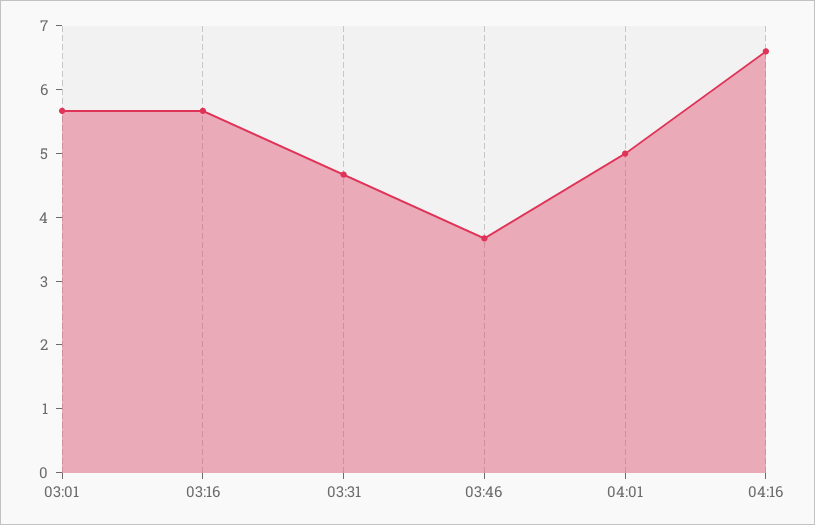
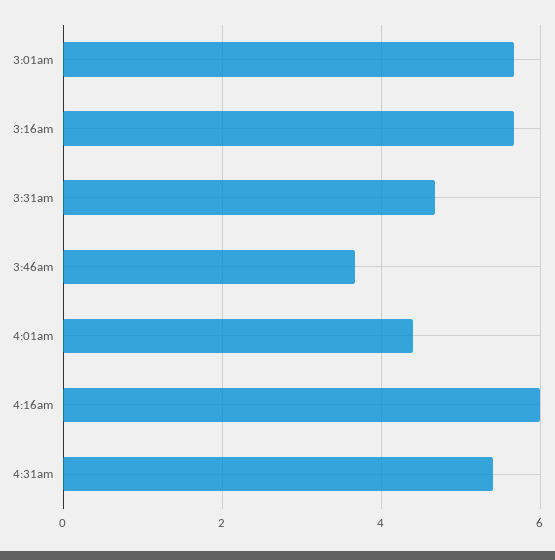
04:01: 5 -> 4.4
04:16: 6.6 -> 6
4:31am: none -> 5.4

